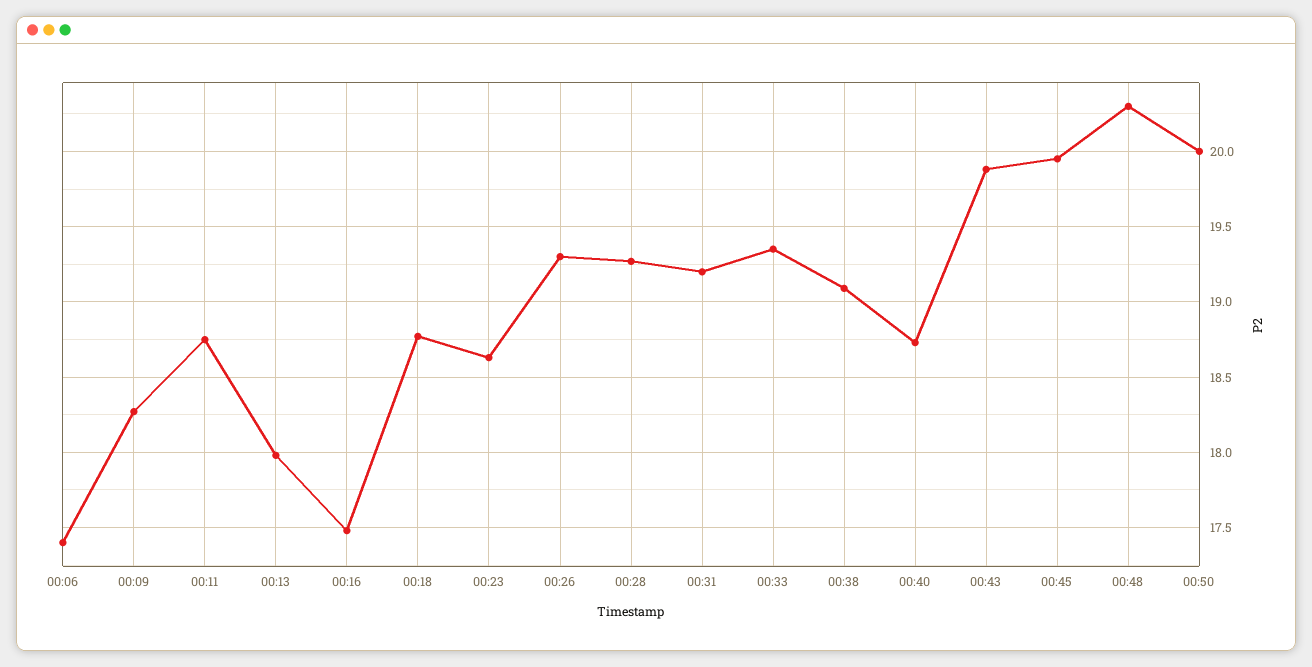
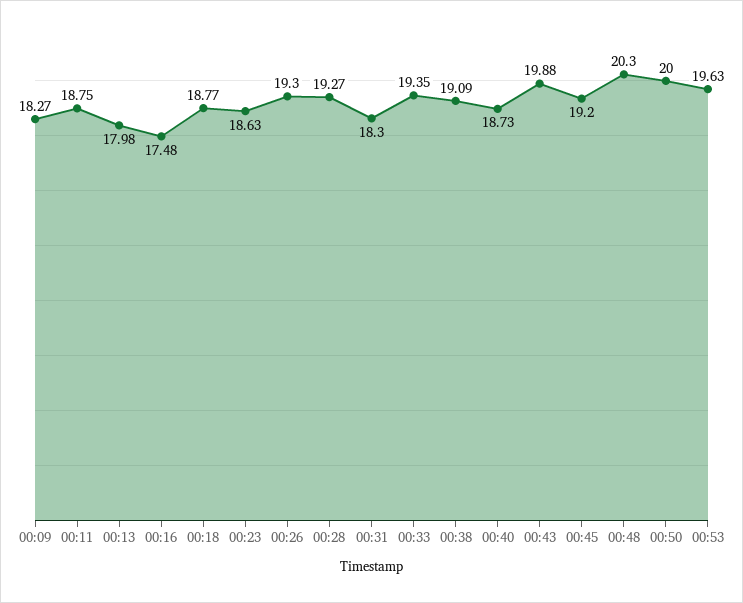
00:06: 17.4 -> none
00:31: 19.2 -> 18.3
00:45: 19.95 -> 19.2
00:53: none -> 19.63

